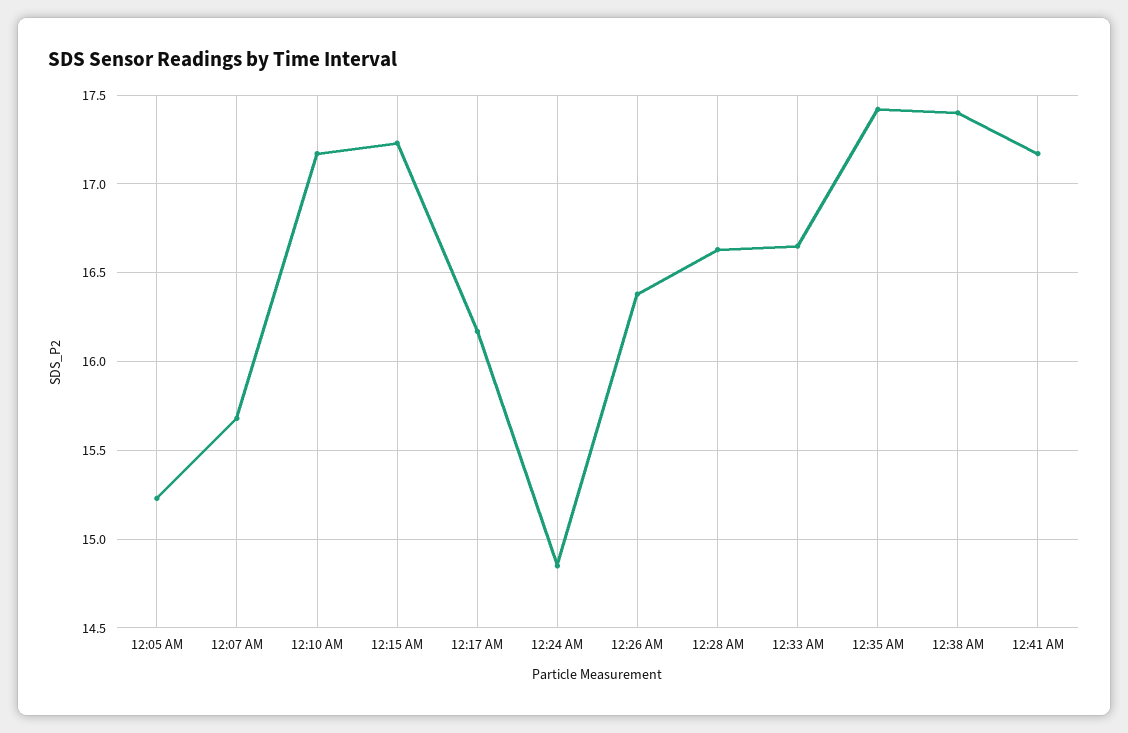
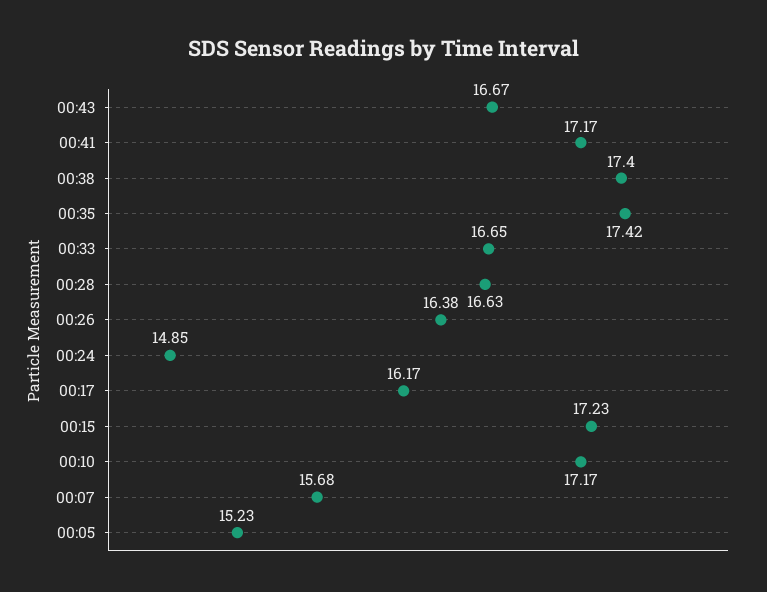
00:43: none -> 16.67

